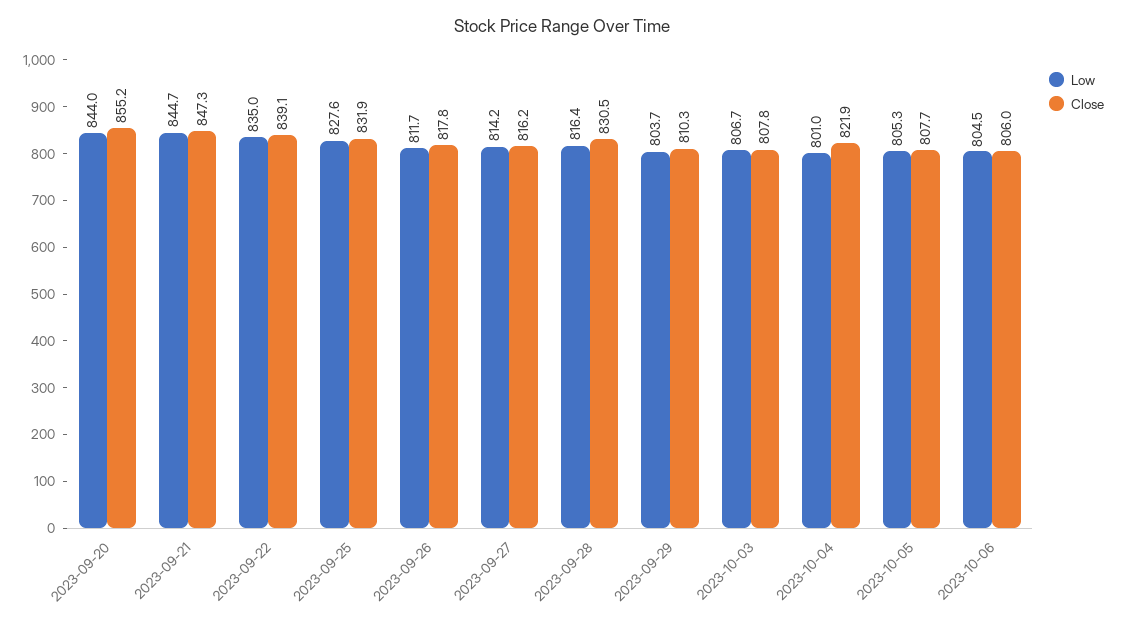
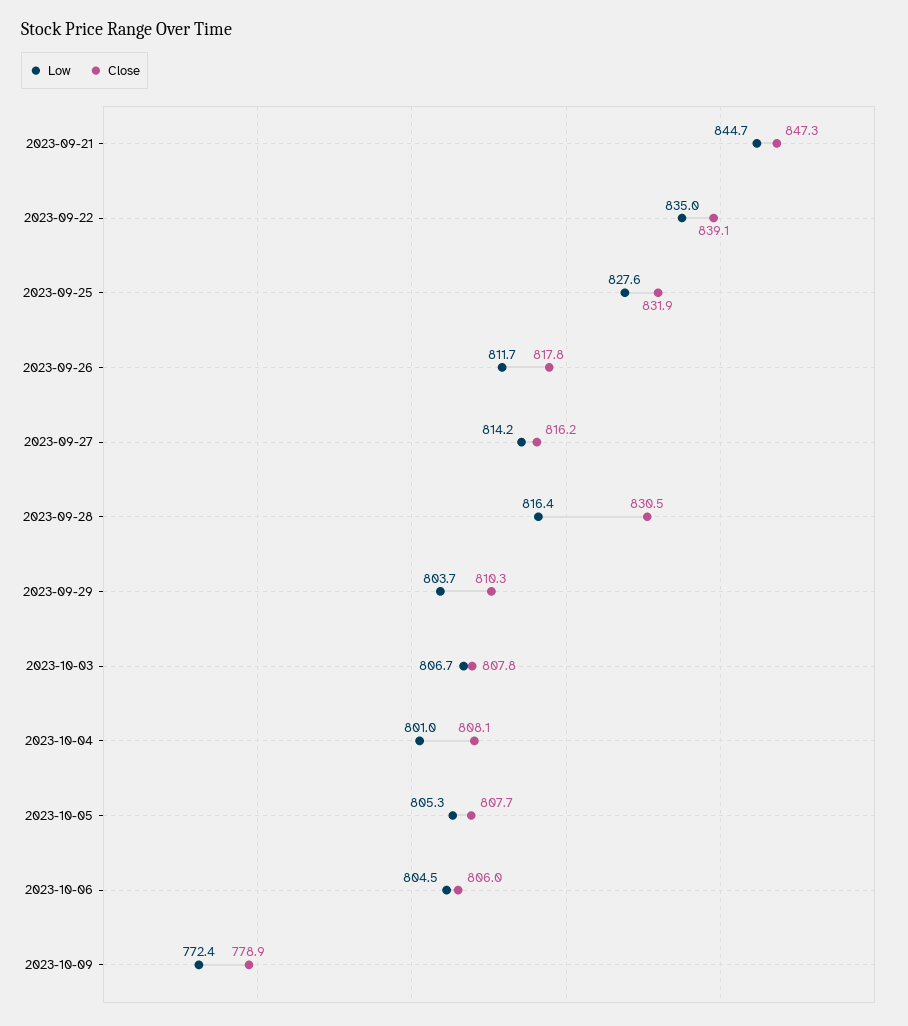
Low, 2023-09-20: 844 -> none
Close, 2023-09-20: 855.2 -> none
Close, 2023-10-04: 821.9 -> 808.1
Low, 2023-10-09: none -> 772.4
Close, 2023-10-09: none -> 778.9

